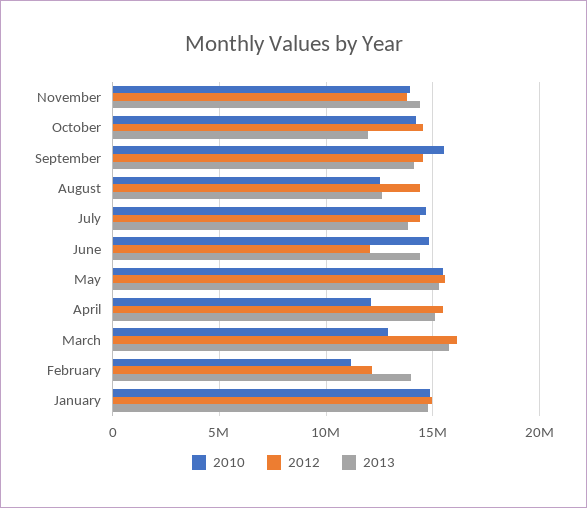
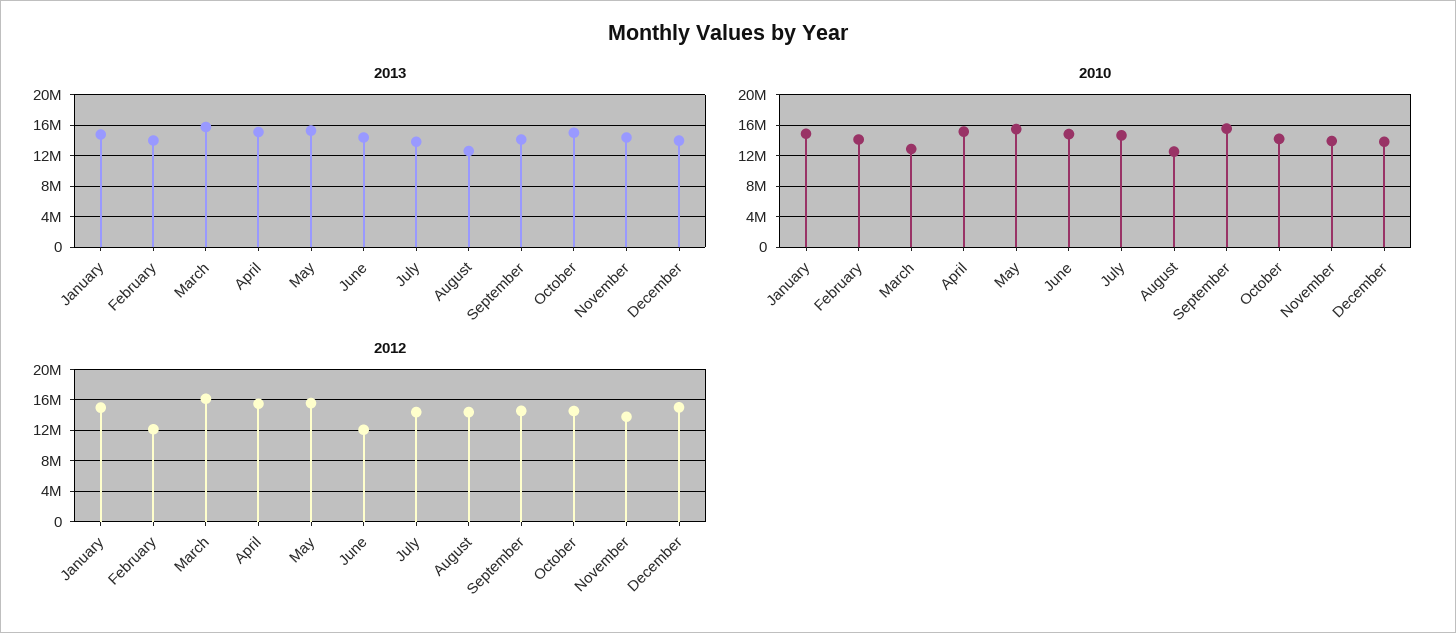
2013, October: 12000000 -> 15000000
2010, April: 12000000 -> 15000000
2010, February: 11000000 -> 14000000
2013, December: none -> 14000000
2010, December: none -> 14000000
2012, December: none -> 15000000

